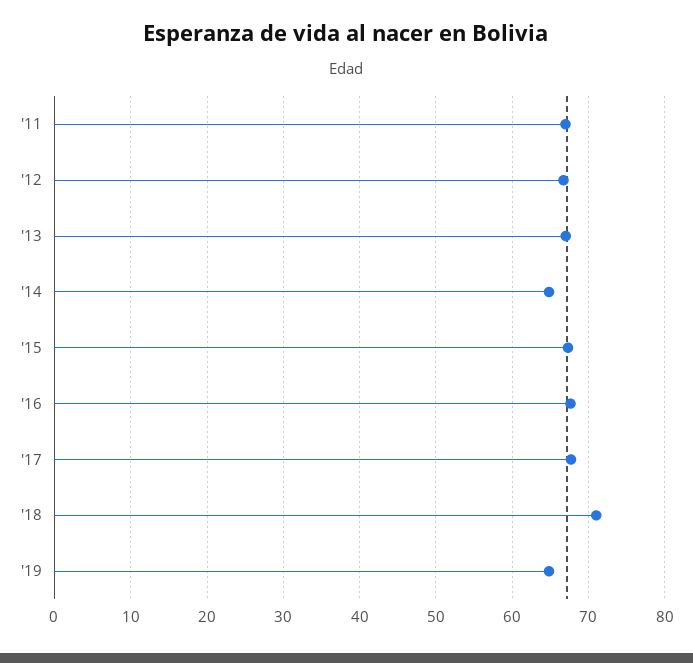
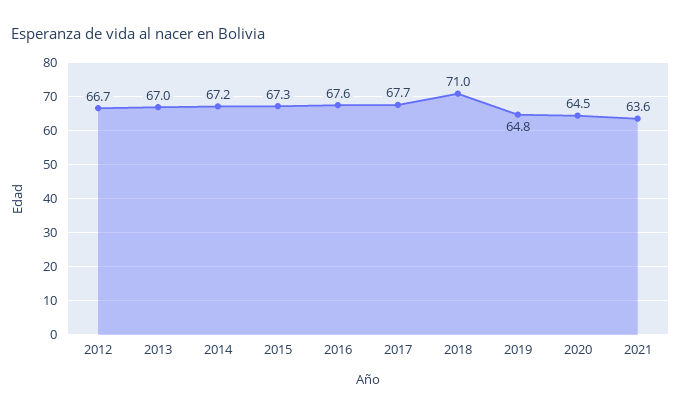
'11: 67 -> none
'14: 65 -> 67.2
2020: none -> 64.5
2021: none -> 63.6

